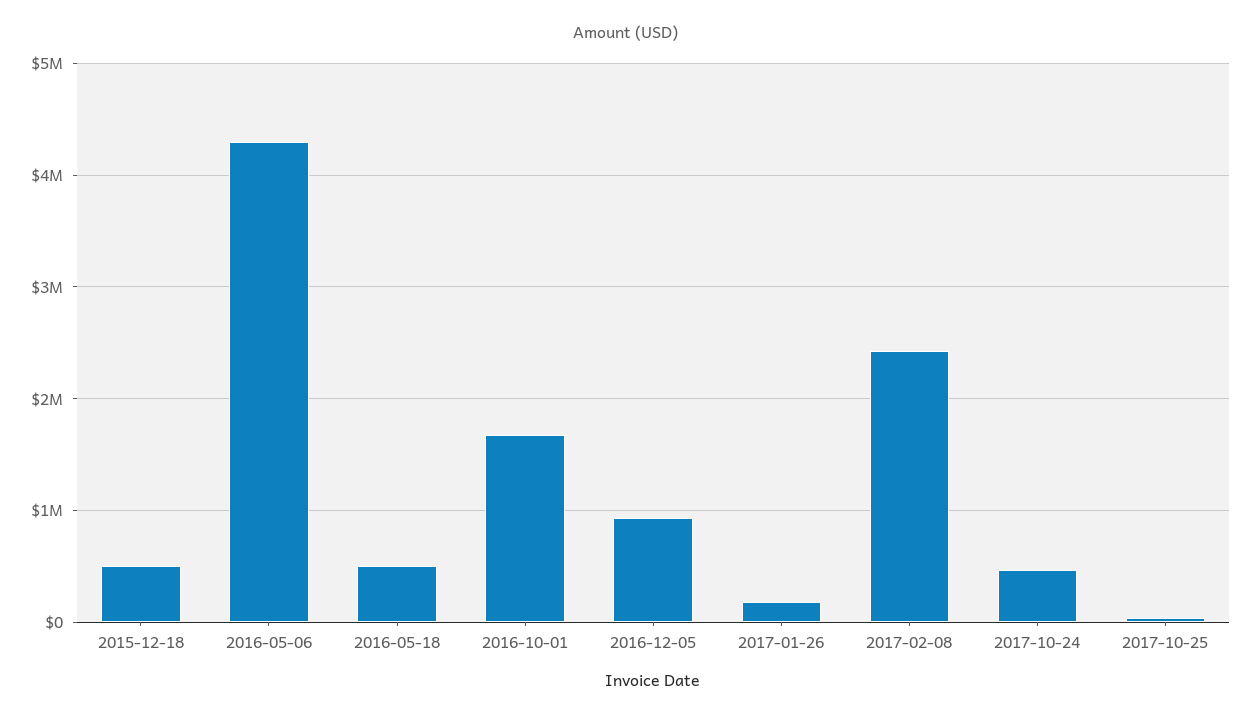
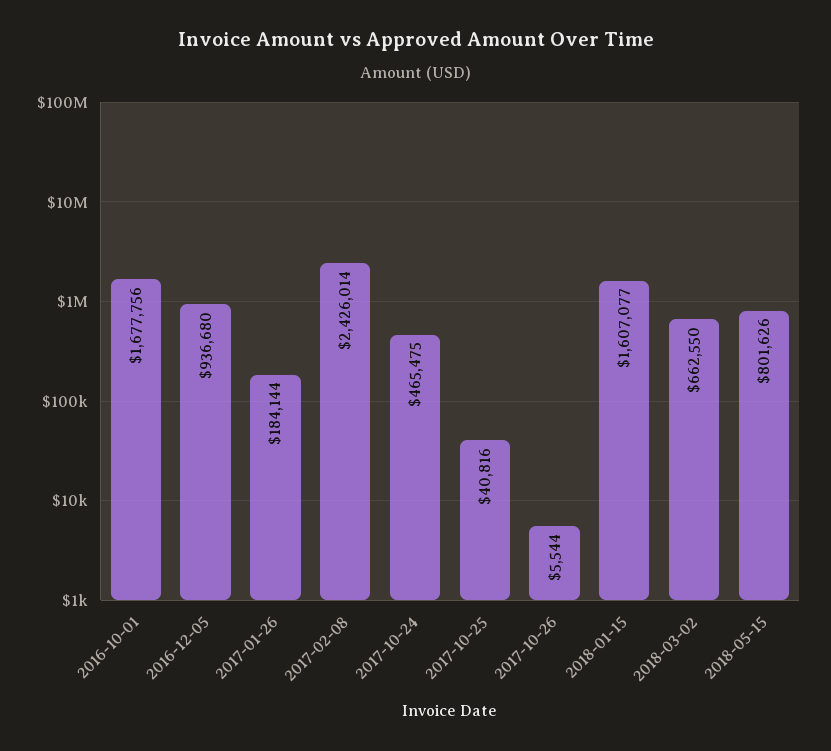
2015-12-18: 500000 -> none
2016-05-06: 4300000 -> none
2016-05-18: 500000 -> none
2017-10-26: none -> 5544
2018-01-15: none -> 1607077
2018-03-02: none -> 662550
2018-05-15: none -> 801626

